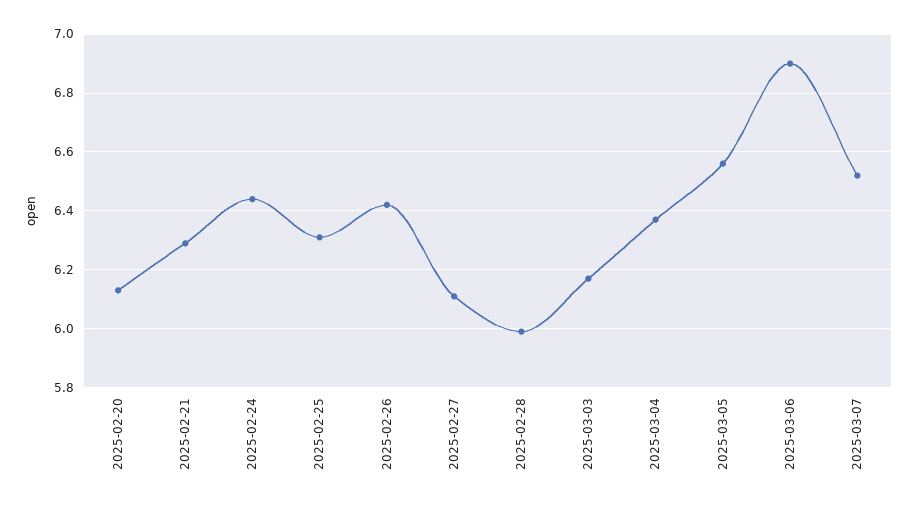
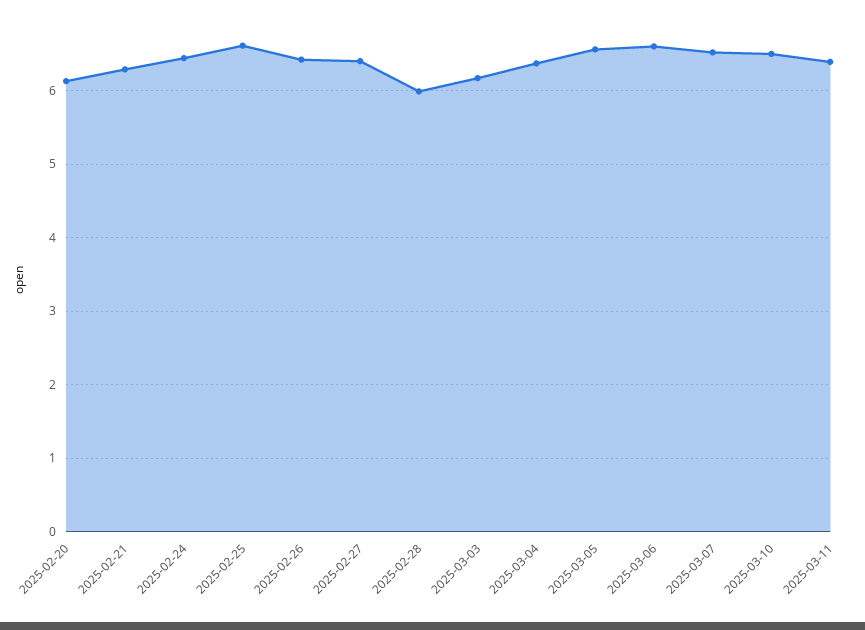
2025-02-25: 6.3 -> 6.6
2025-02-27: 6.1 -> 6.4
2025-03-06: 6.9 -> 6.6
2025-03-10: none -> 6.5
2025-03-11: none -> 6.4

